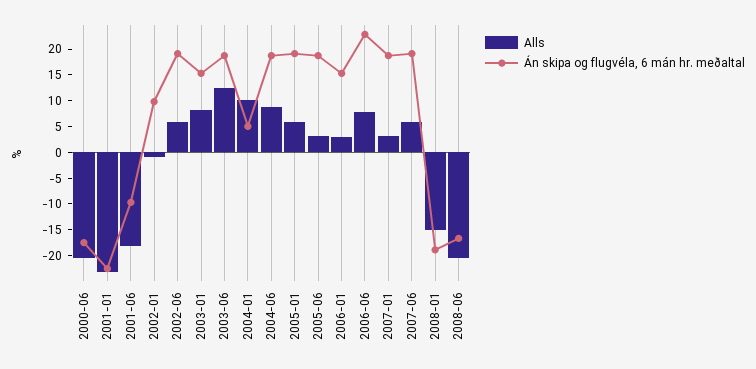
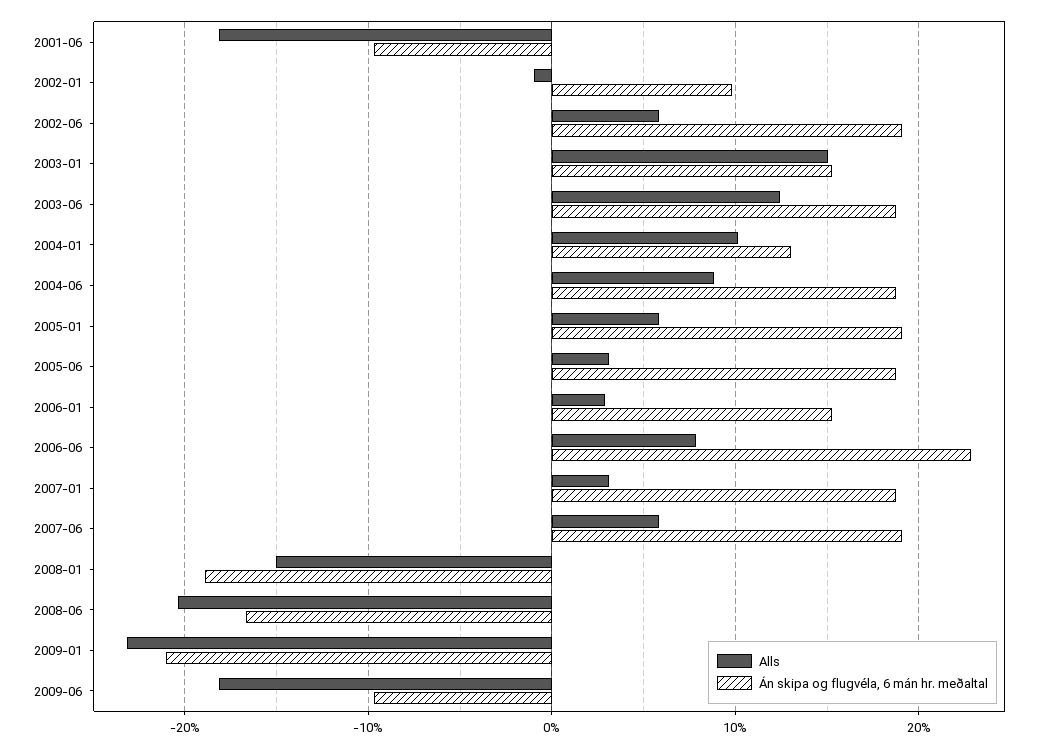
Alls, 2000-06: -20 -> none
Án skipa og flugvéla, 6 mán hr. meðaltal, 2000-06: -17.5 -> none
Alls, 2001-01: -22.5 -> none
Án skipa og flugvéla, 6 mán hr. meðaltal, 2001-01: -22.5 -> none
Alls, 2003-01: 7.5 -> 15
Án skipa og flugvéla, 6 mán hr. meðaltal, 2004-01: 5 -> 13
Alls, 2009-01: none -> -23
Án skipa og flugvéla, 6 mán hr. meðaltal, 2009-01: none -> -21
Alls, 2009-06: none -> -18
Án skipa og flugvéla, 6 mán hr. meðaltal, 2009-06: none -> -10

